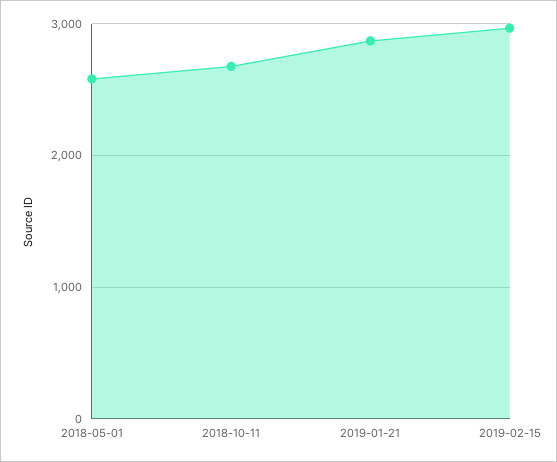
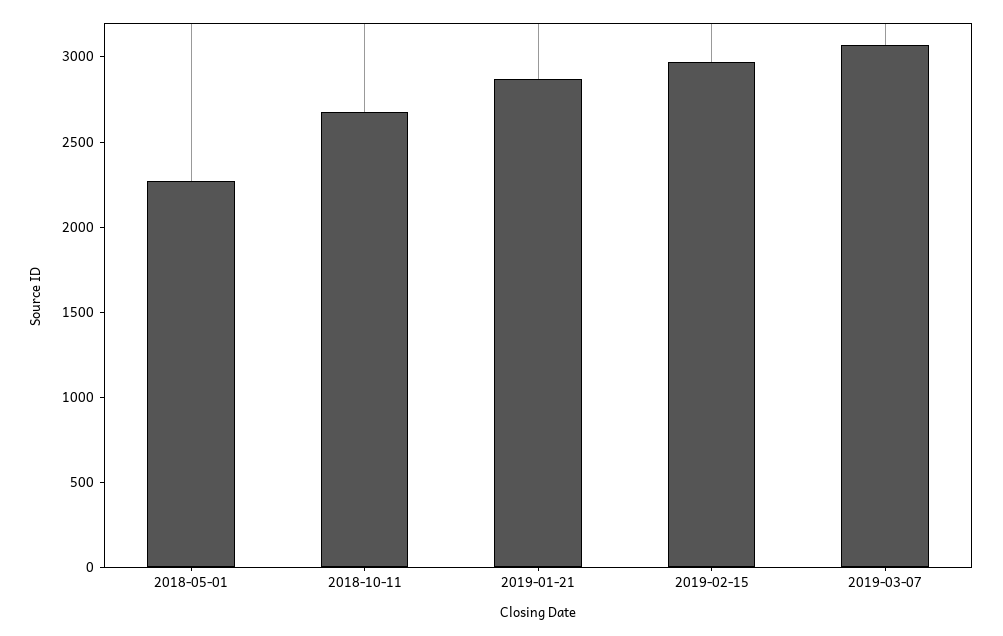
2018-05-01: 2600 -> 2300
2019-03-07: none -> 3100

